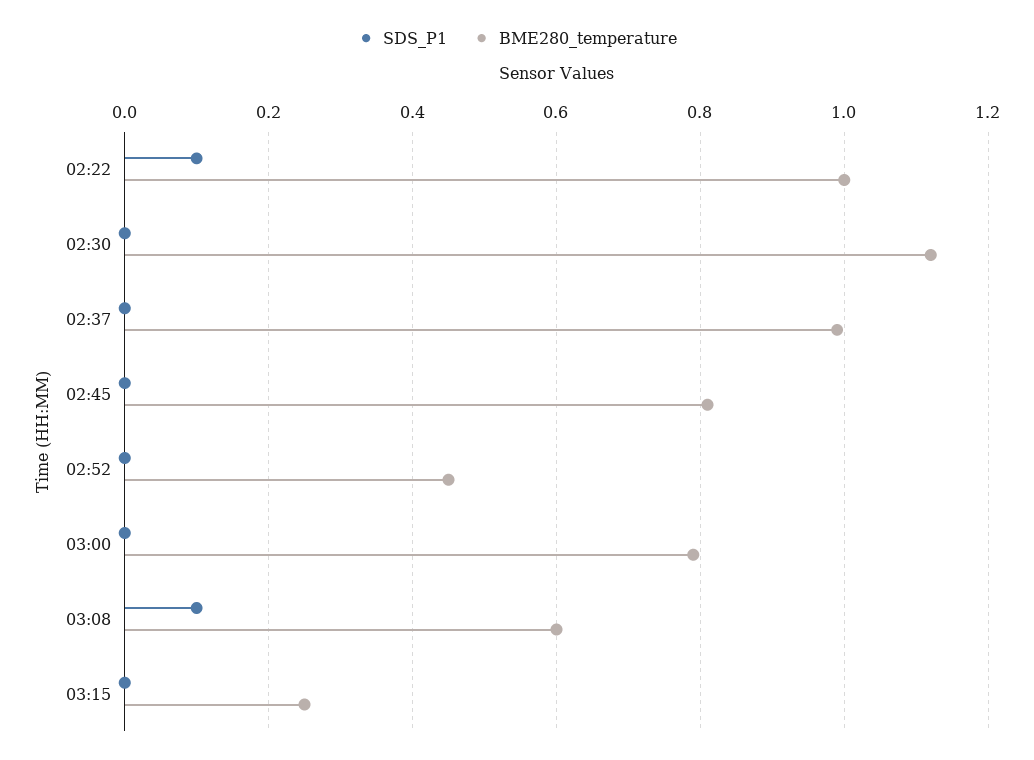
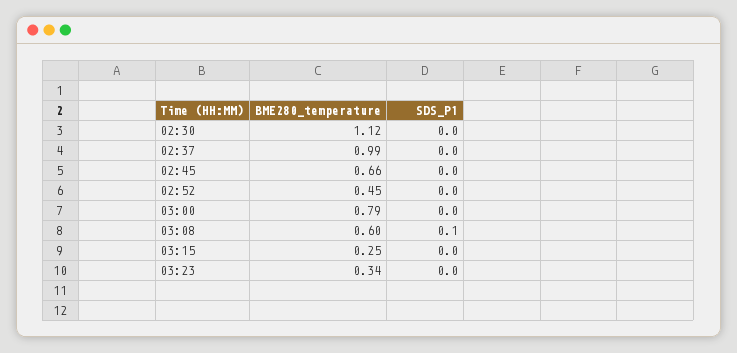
SDS_P1, 02:22: 0.1 -> none
BME280_temperature, 02:22: 1 -> none
BME280_temperature, 02:45: 0.8 -> 0.66
BME280_temperature, 03:23: none -> 0.34
SDS_P1, 03:23: none -> 0

